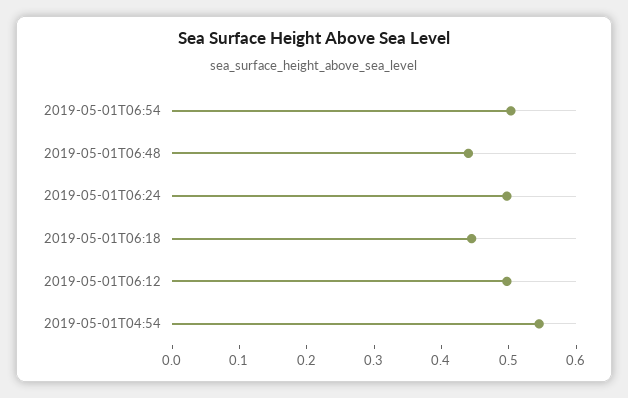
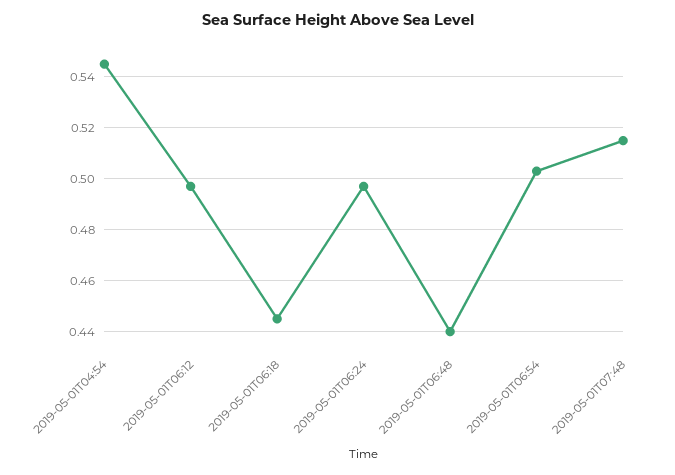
2019-05-01T07:48: none -> 0.515

